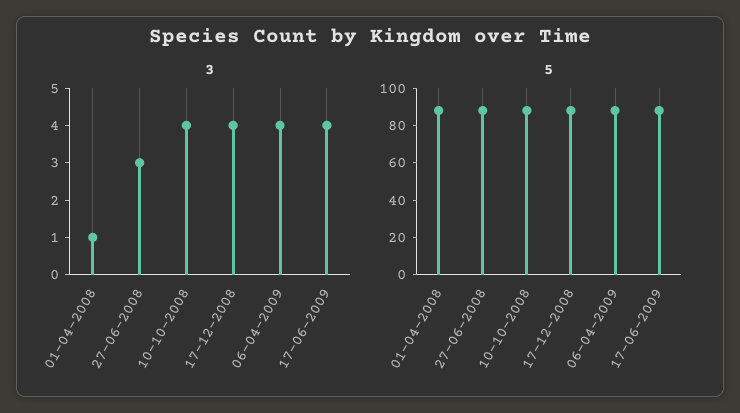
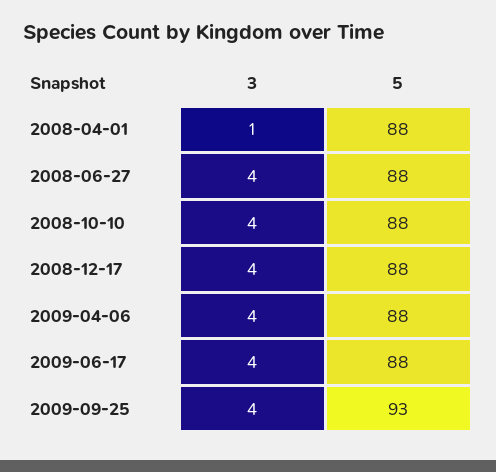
3, 27-06-2008: 3 -> 4
3, 2009-09-25: none -> 4
5, 2009-09-25: none -> 93

